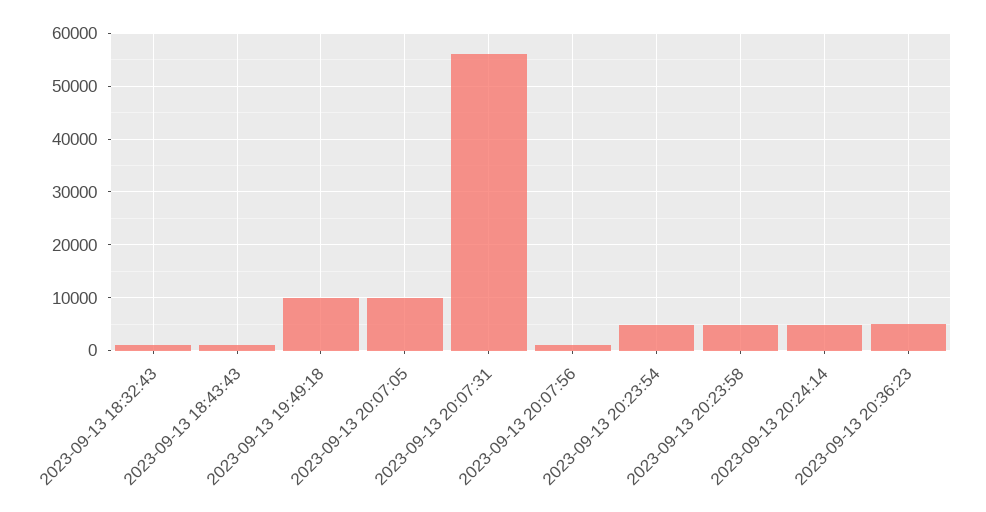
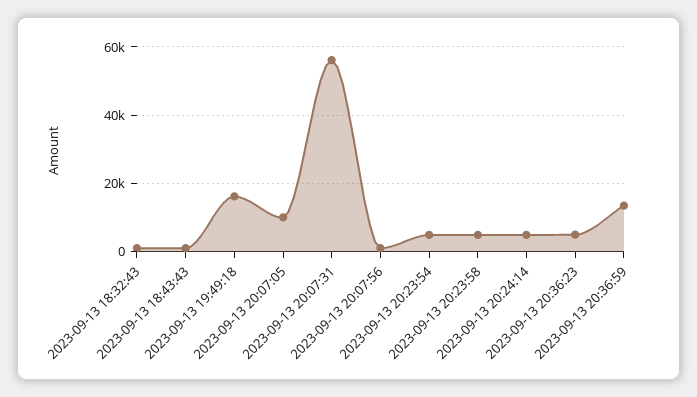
2023-09-13 19:49:18: 10000 -> 16000
2023-09-13 20:36:59: none -> 14000

